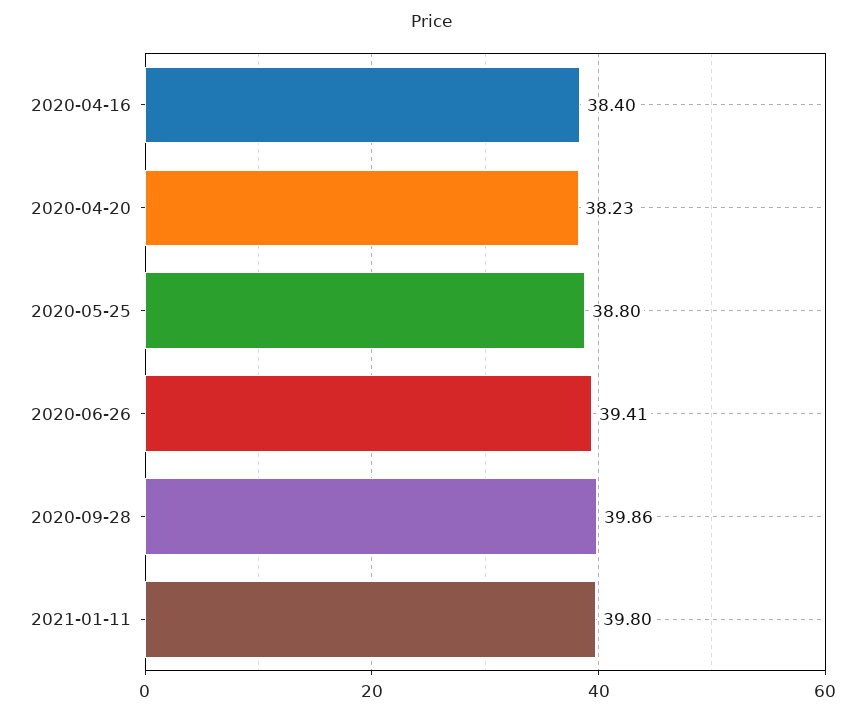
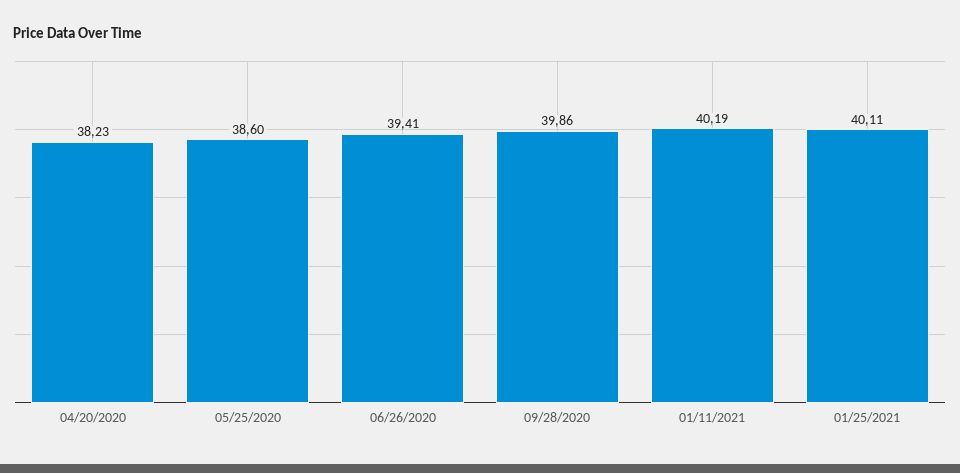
2020-04-16: 38.4 -> none
2020-05-25: 38.8 -> 38.6
2021-01-11: 39.8 -> 40.19
01/25/2021: none -> 40.11

